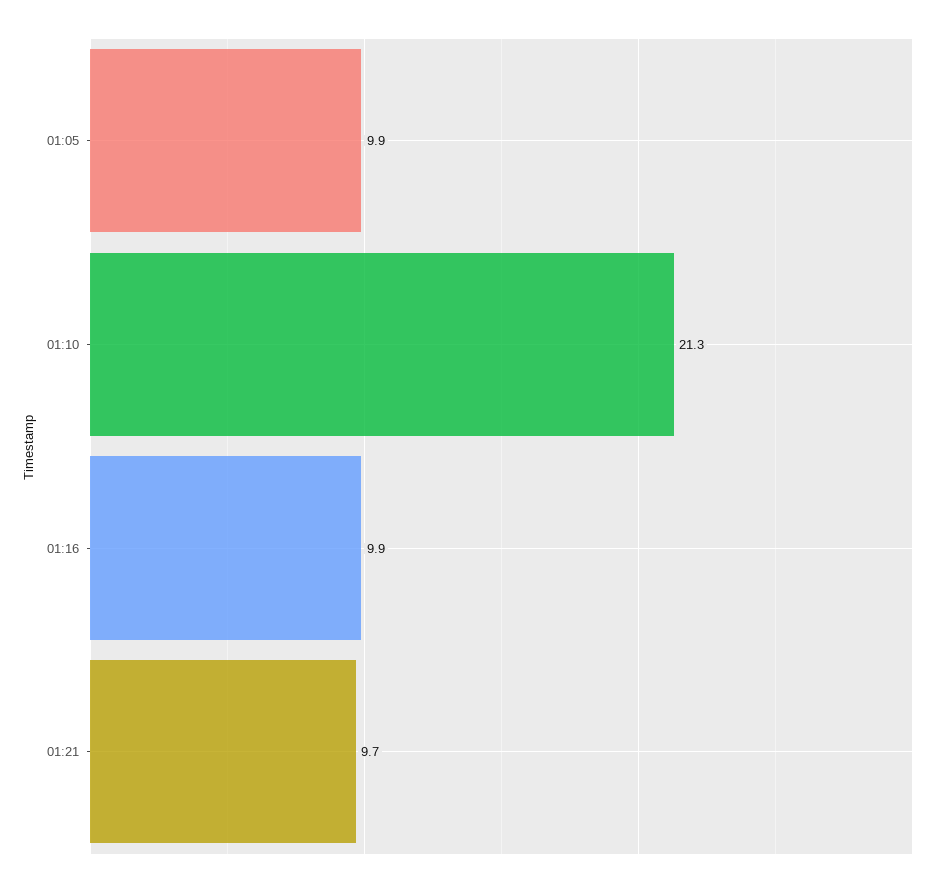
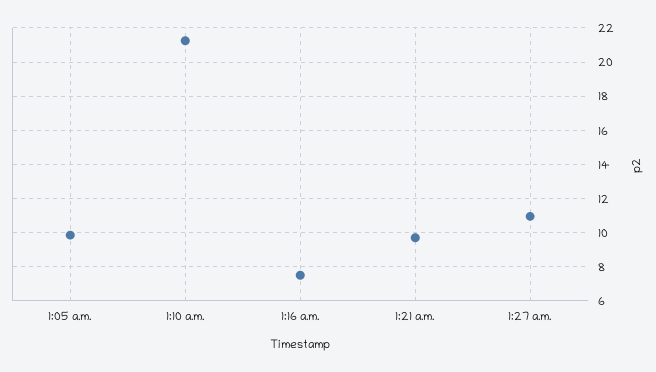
01:16: 9.9 -> 7.5
1:27 a.m.: none -> 11

